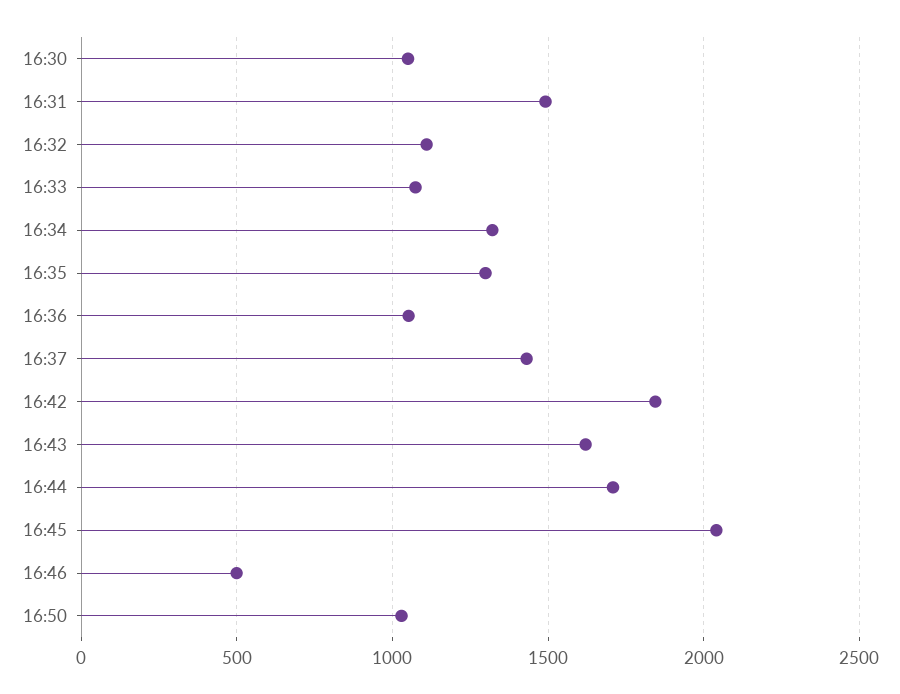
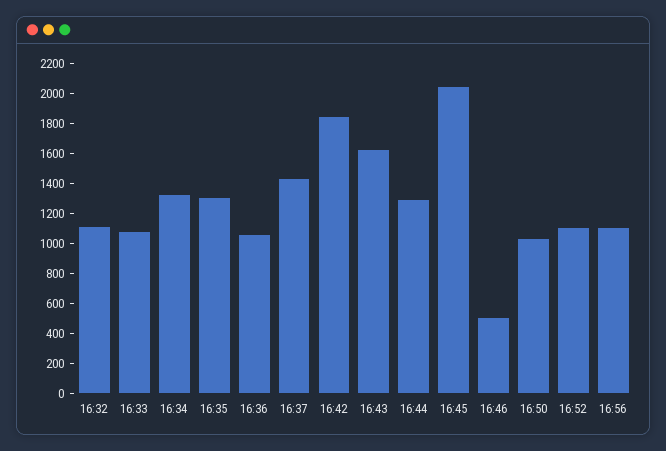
16:30: 1050 -> none
16:31: 1500 -> none
16:44: 1700 -> 1300
16:52: none -> 1100
16:56: none -> 1100

